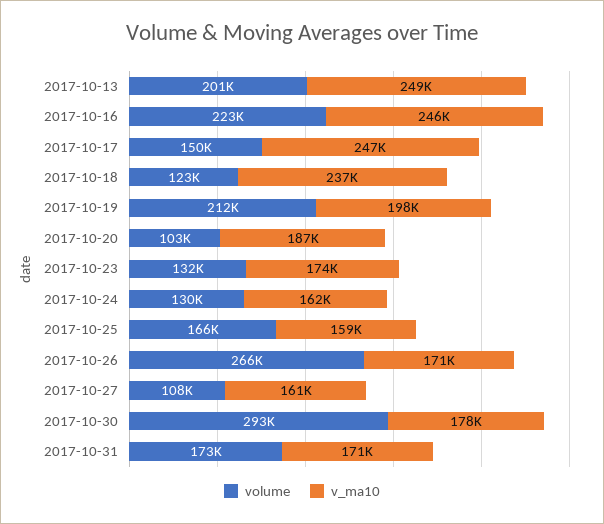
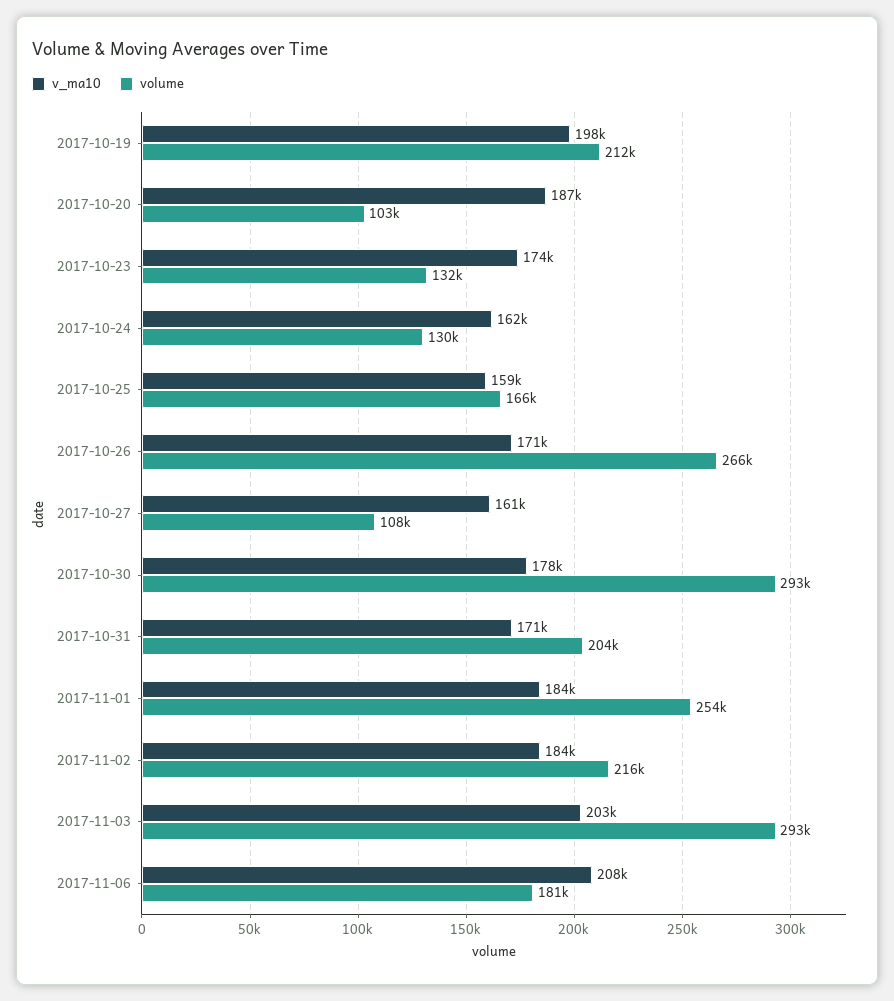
volume, 2017-10-13: 201000 -> none
v_ma10, 2017-10-13: 249000 -> none
volume, 2017-10-16: 223000 -> none
v_ma10, 2017-10-16: 246000 -> none
volume, 2017-10-17: 150000 -> none
v_ma10, 2017-10-17: 247000 -> none
volume, 2017-10-18: 123000 -> none
v_ma10, 2017-10-18: 237000 -> none
volume, 2017-10-31: 173000 -> 204000
v_ma10, 2017-11-01: none -> 184000
volume, 2017-11-01: none -> 254000
v_ma10, 2017-11-02: none -> 184000
volume, 2017-11-02: none -> 216000
v_ma10, 2017-11-03: none -> 203000
volume, 2017-11-03: none -> 293000
v_ma10, 2017-11-06: none -> 208000
volume, 2017-11-06: none -> 181000

